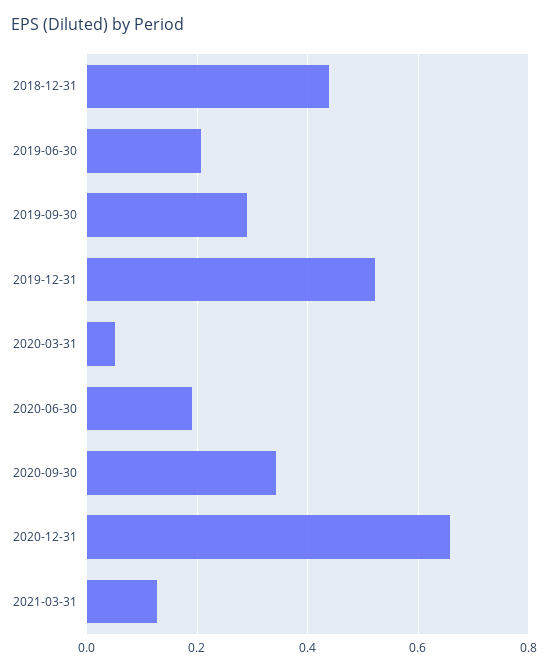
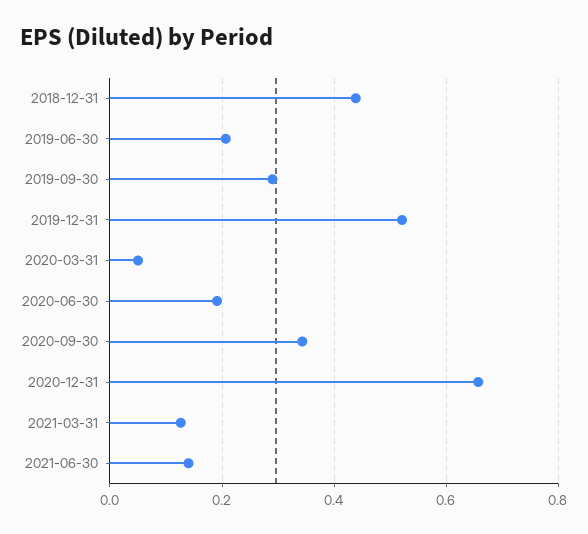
2021-06-30: none -> 0.14

